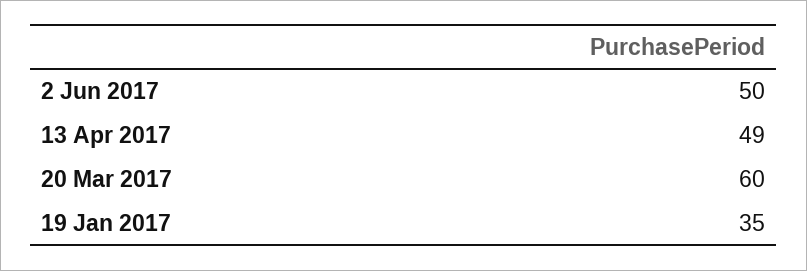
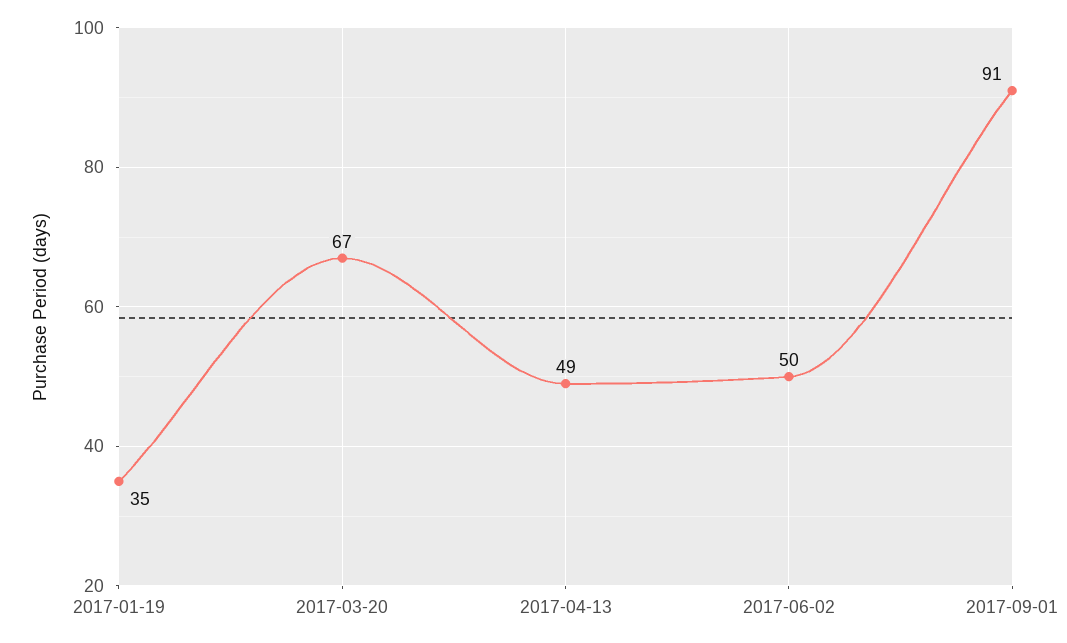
20 Mar 2017: 60 -> 67
2017-09-01: none -> 91

